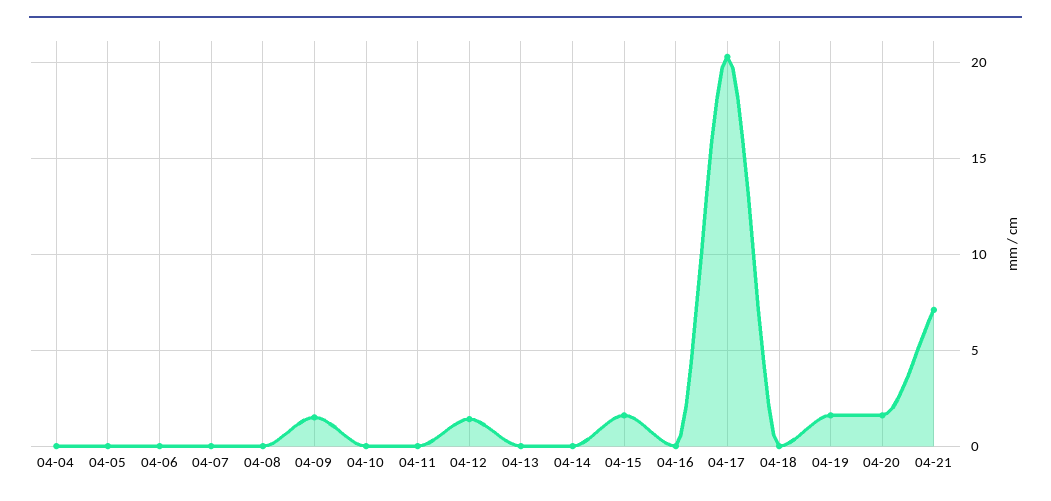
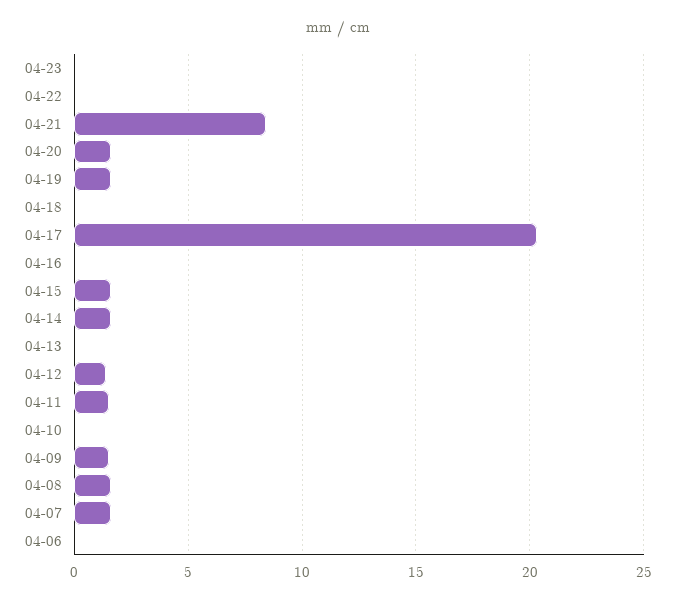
04-04: 0 -> none
04-05: 0 -> none
04-07: 0 -> 1.5
04-08: 0 -> 1.5
04-11: 0 -> 1.5
04-14: 0 -> 1.5
04-21: 7 -> 8.5
04-23: none -> 0
04-22: none -> 0

